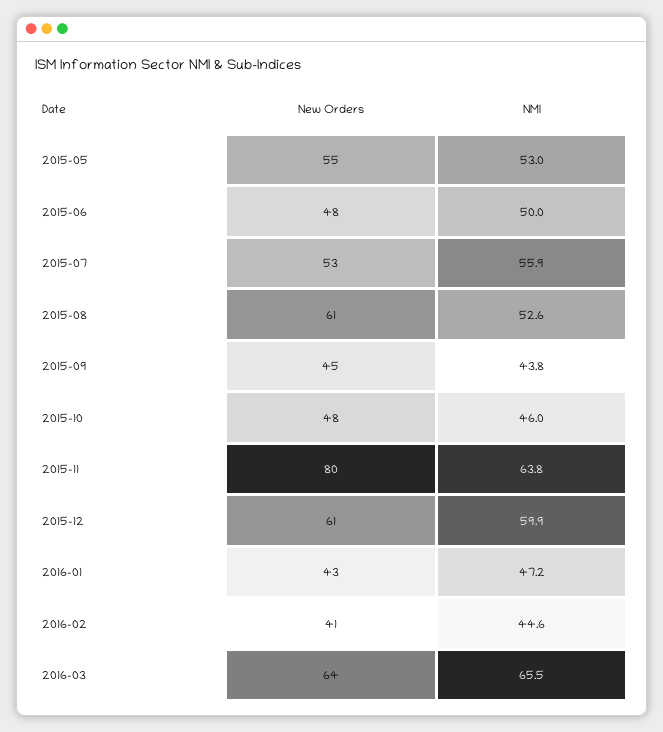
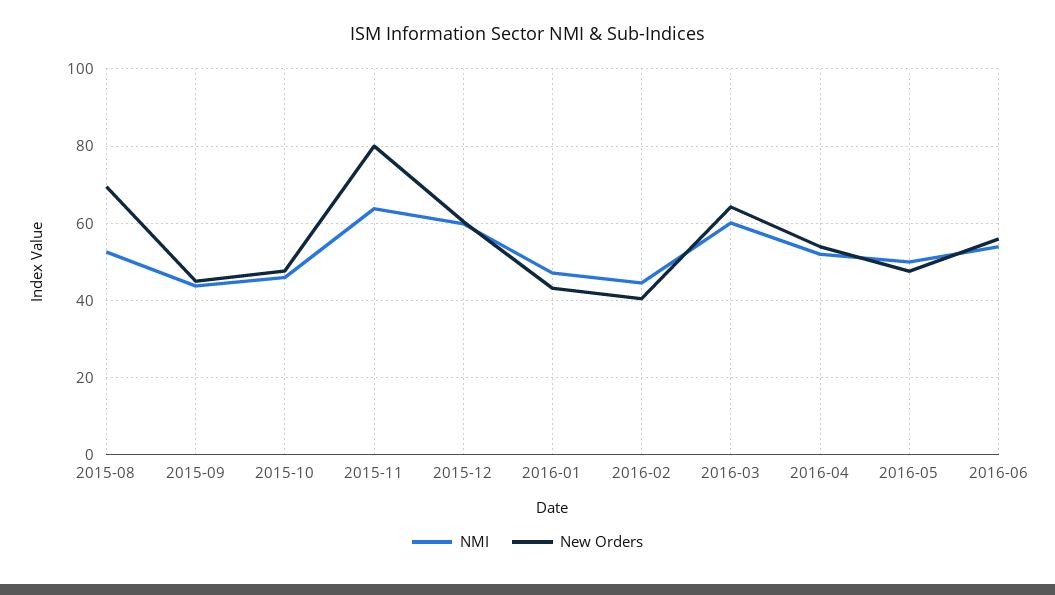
New Orders, 2015-05: 55 -> none
NMI, 2015-05: 53 -> none
New Orders, 2015-06: 48 -> none
NMI, 2015-06: 50 -> none
New Orders, 2015-07: 53 -> none
NMI, 2015-07: 55.9 -> none
New Orders, 2015-08: 61 -> 70
NMI, 2016-03: 65.5 -> 60
NMI, 2016-04: none -> 52
New Orders, 2016-04: none -> 54
NMI, 2016-05: none -> 50
New Orders, 2016-05: none -> 48
NMI, 2016-06: none -> 54
New Orders, 2016-06: none -> 56

